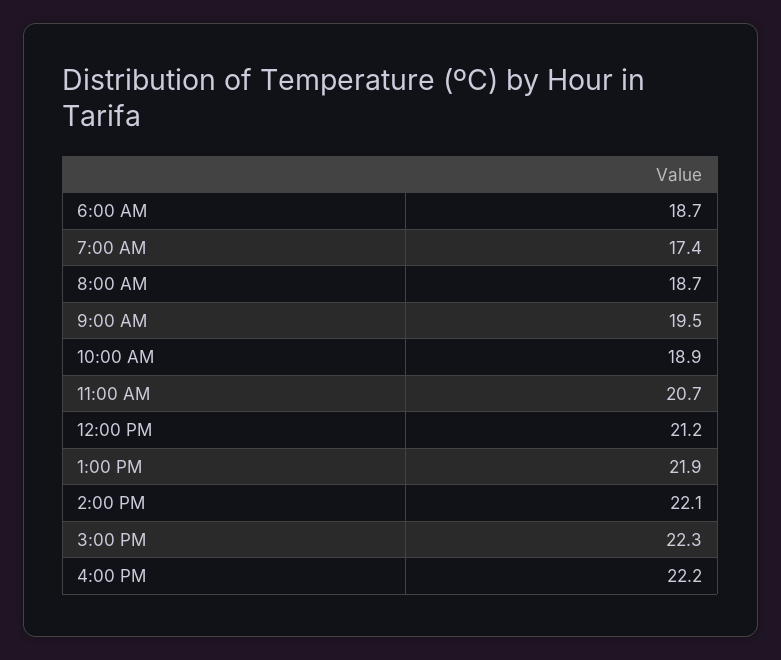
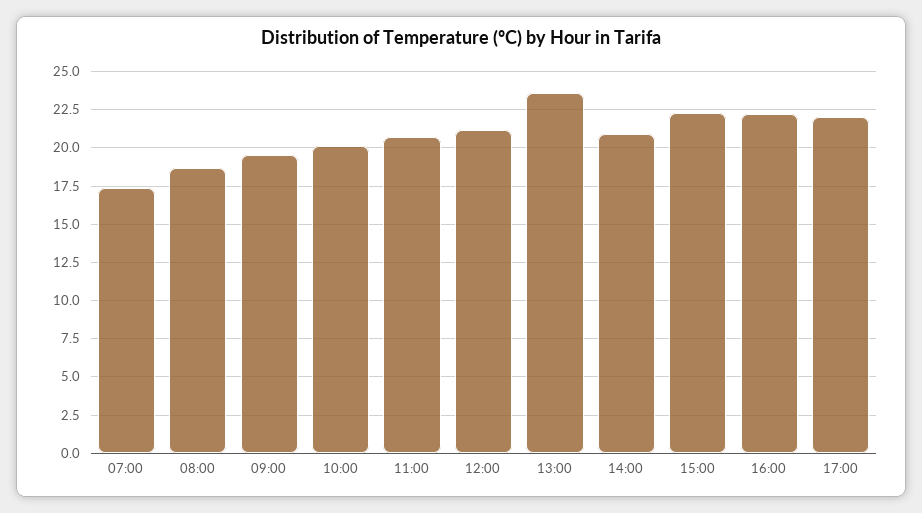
6:00 AM: 18.7 -> none
10:00 AM: 18.9 -> 20
1:00 PM: 21.9 -> 23.5
2:00 PM: 22.1 -> 21
17:00: none -> 22

